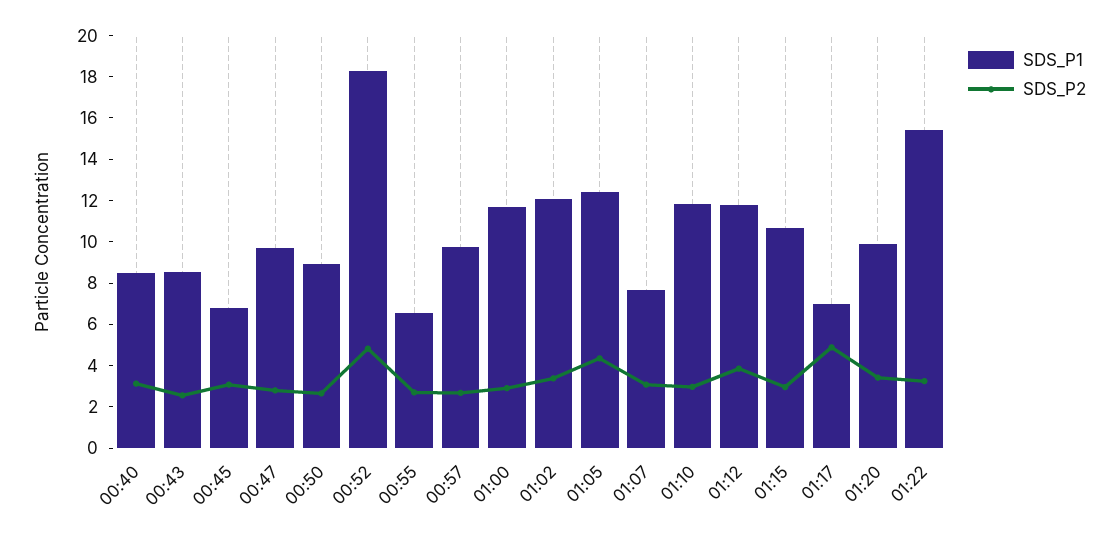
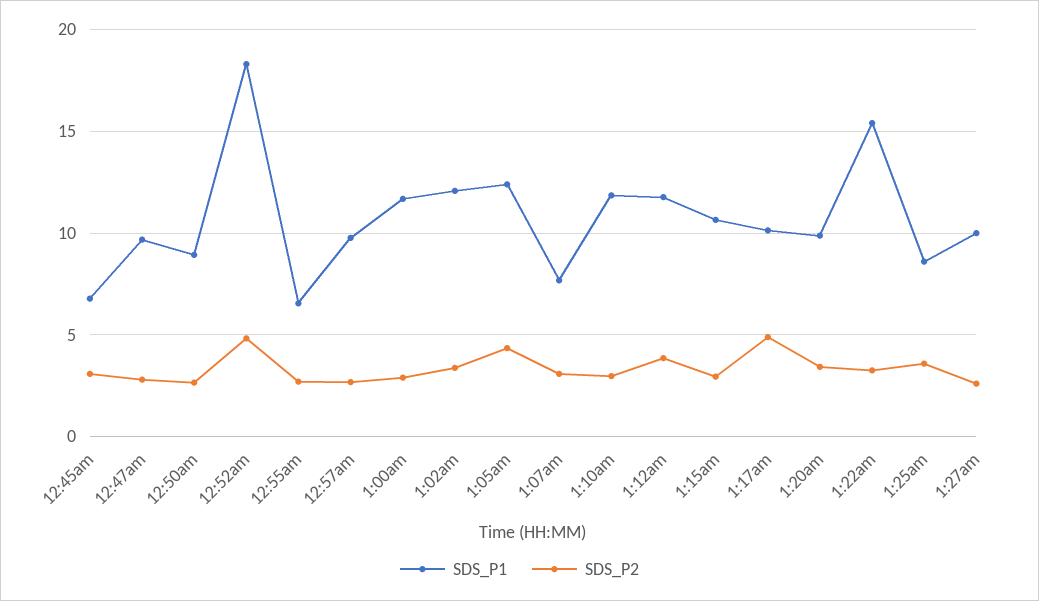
SDS_P1, 00:40: 8.5 -> none
SDS_P2, 00:40: 3 -> none
SDS_P1, 00:43: 8.5 -> none
SDS_P2, 00:43: 2.5 -> none
SDS_P1, 01:17: 7 -> 10
SDS_P1, 1:25am: none -> 8.5
SDS_P2, 1:25am: none -> 3.5
SDS_P1, 1:27am: none -> 10
SDS_P2, 1:27am: none -> 2.5

